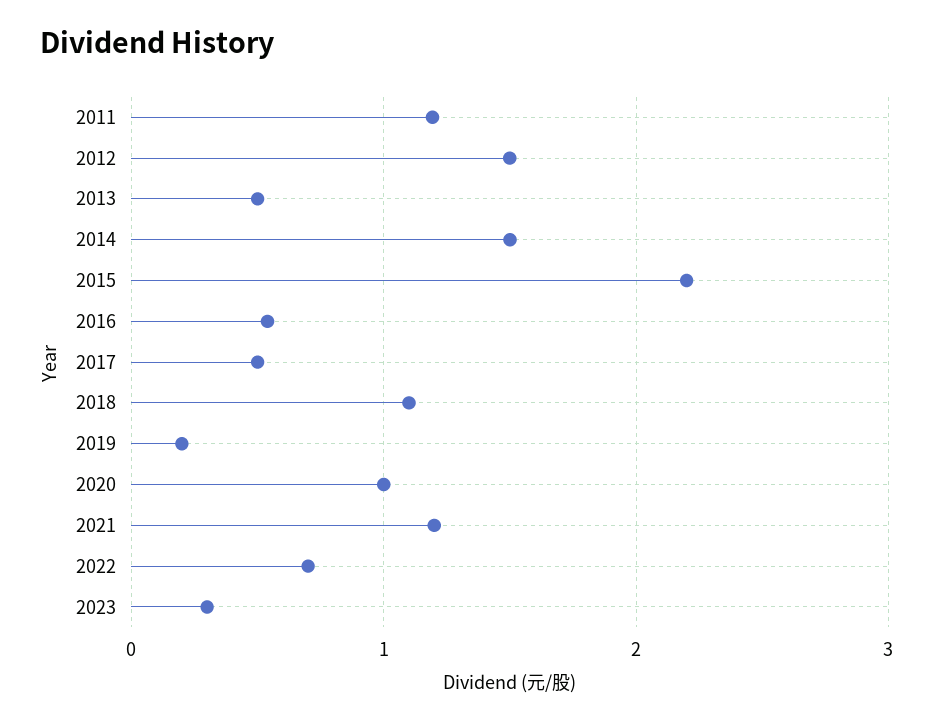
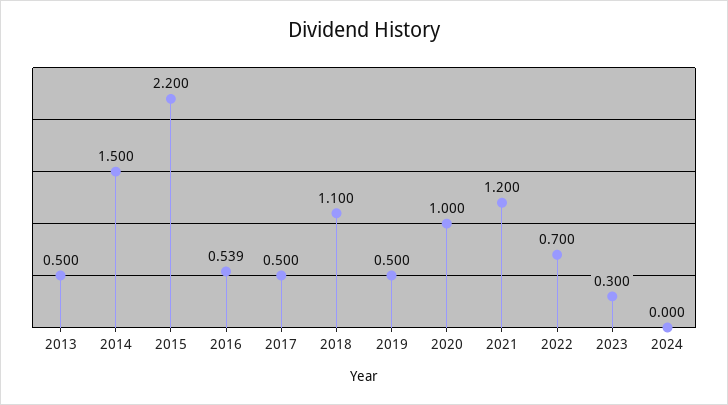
2011: 1.2 -> none
2012: 1.5 -> none
2019: 0.2 -> 0.5
2024: none -> 0

